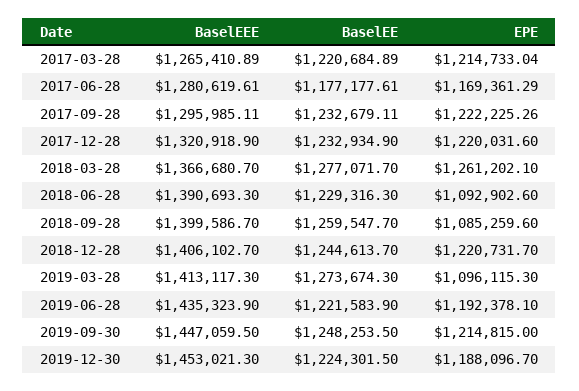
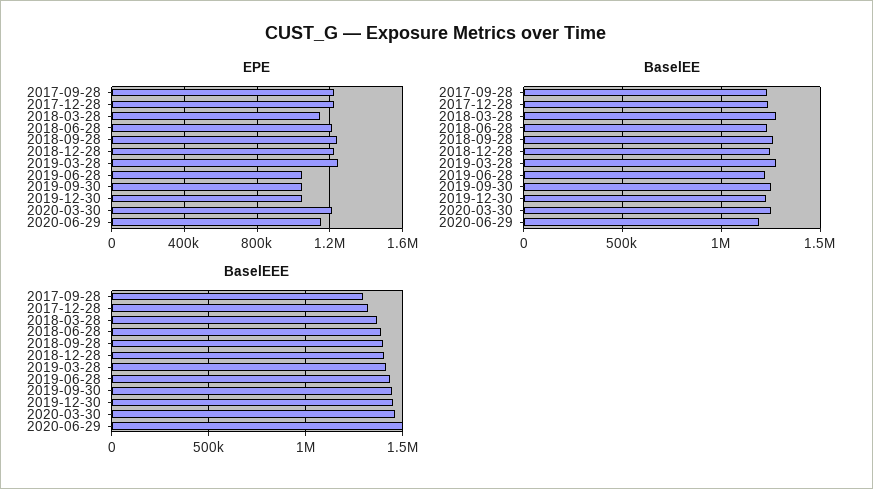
BaselEEE, 2017-03-28: 1265410.89 -> none
BaselEE, 2017-03-28: 1220684.89 -> none
EPE, 2017-03-28: 1214733.04 -> none
BaselEEE, 2017-06-28: 1280619.61 -> none
BaselEE, 2017-06-28: 1177177.61 -> none
EPE, 2017-06-28: 1169361.29 -> none
EPE, 2018-03-28: 1261202.1 -> 1150000
EPE, 2018-06-28: 1092902.6 -> 1200000
EPE, 2018-09-28: 1085259.6 -> 1250000
EPE, 2019-03-28: 1096115.3 -> 1250000
EPE, 2019-06-28: 1192378.1 -> 1050000
EPE, 2019-09-30: 1214815 -> 1050000
EPE, 2019-12-30: 1188096.7 -> 1050000
EPE, 2020-03-30: none -> 1200000
EPE, 2020-06-29: none -> 1150000
BaselEE, 2020-03-30: none -> 1250000
BaselEE, 2020-06-29: none -> 1200000
BaselEEE, 2020-03-30: none -> 1450000
BaselEEE, 2020-06-29: none -> 1500000

